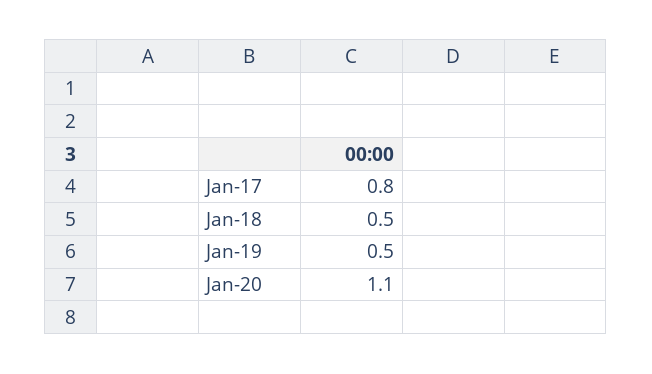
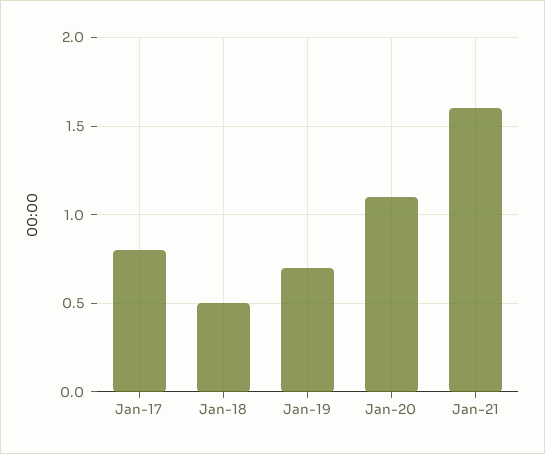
Jan-19: 0.5 -> 0.7
Jan-21: none -> 1.6

